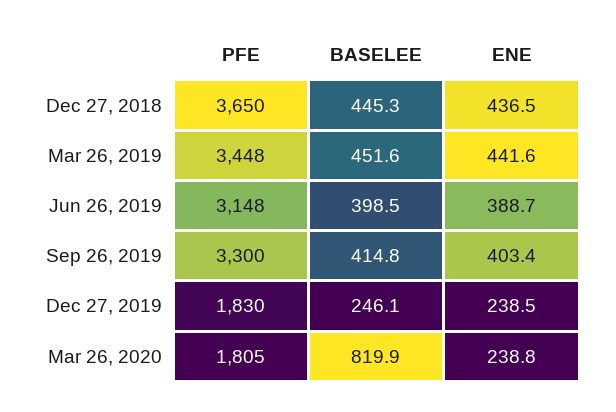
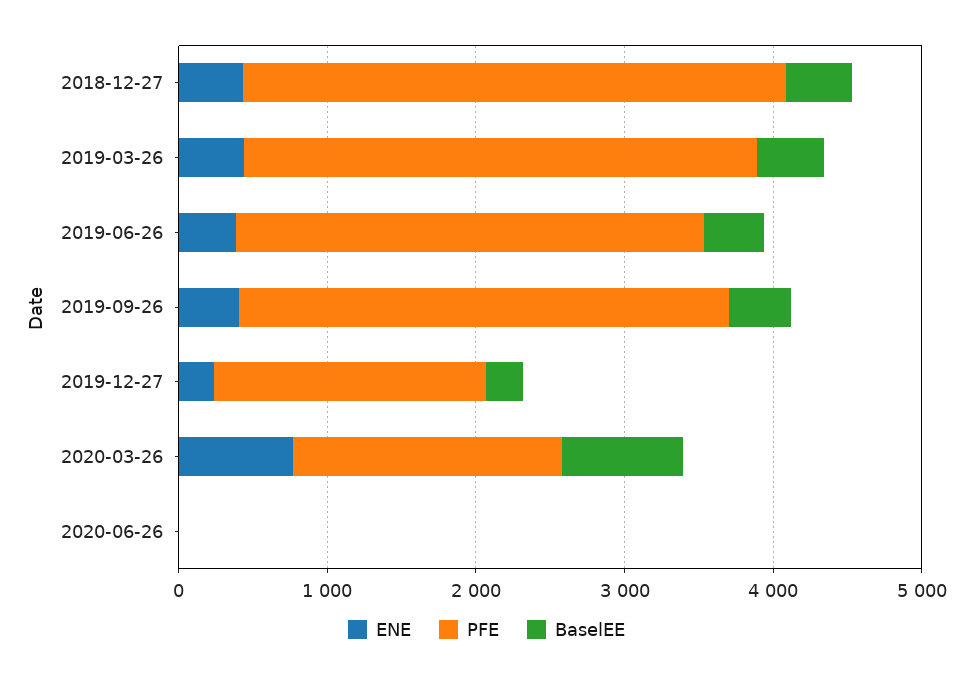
ENE, Mar 26, 2020: 238.8 -> 800
ENE, 2020-06-26: none -> 0
PFE, 2020-06-26: none -> 0
BASELEE, 2020-06-26: none -> 0

